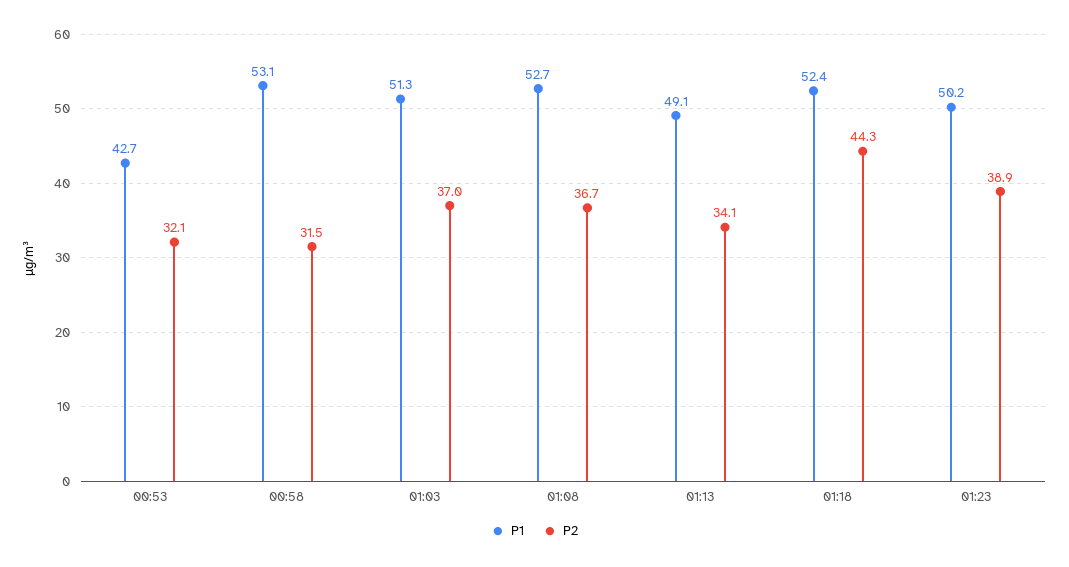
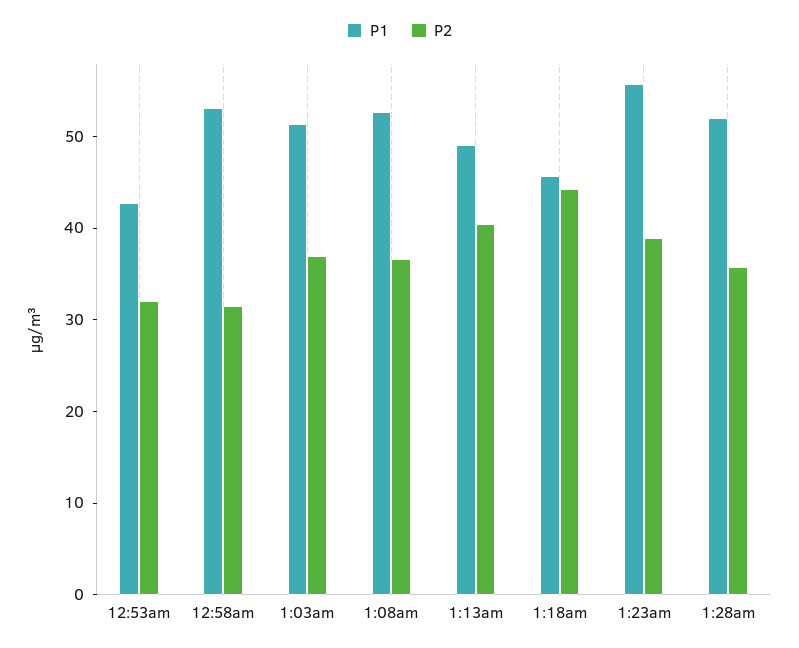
P2, 01:13: 34.1 -> 40
P1, 01:18: 52.4 -> 46
P1, 01:23: 50.2 -> 56
P1, 1:28am: none -> 52
P2, 1:28am: none -> 36

